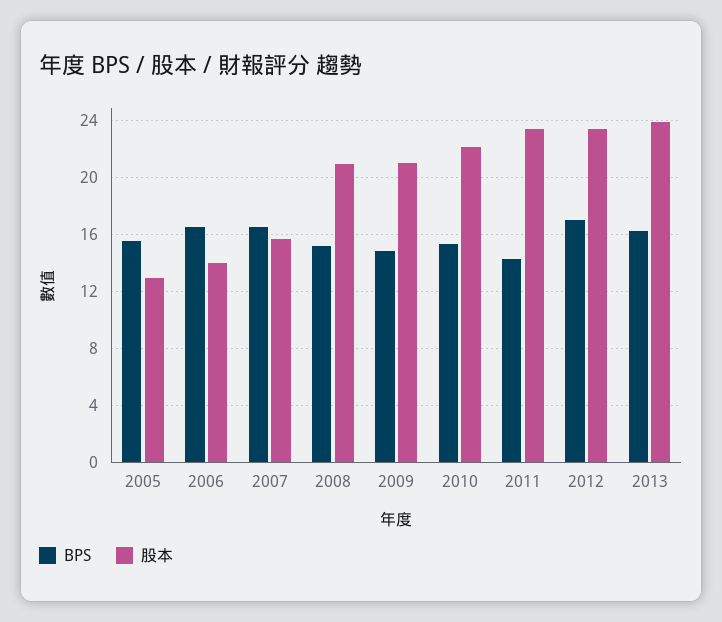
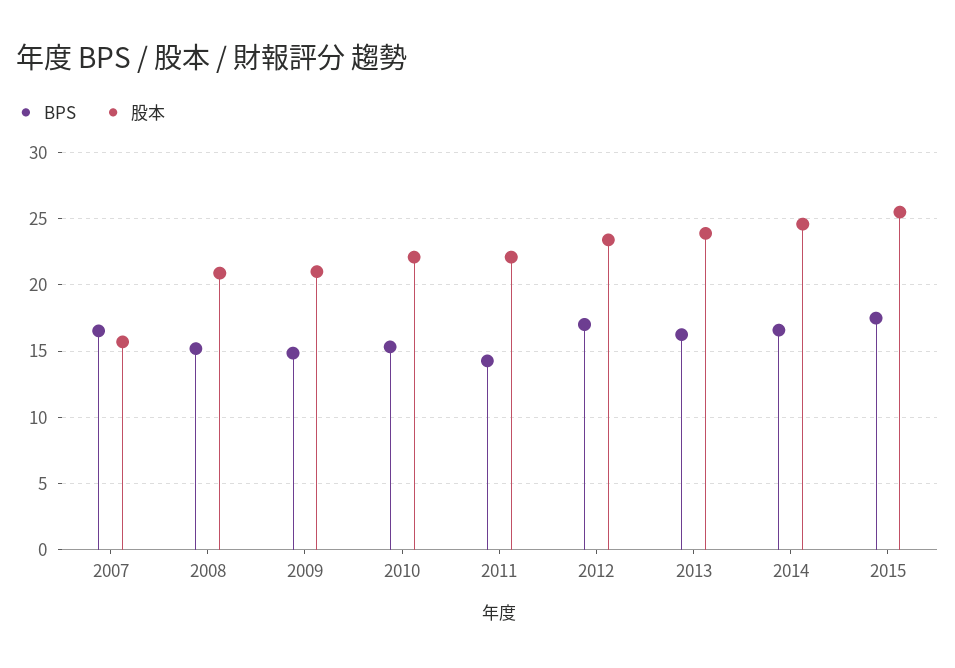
BPS, 2005: 15.5 -> none
股本, 2005: 13 -> none
BPS, 2006: 16.5 -> none
股本, 2006: 14 -> none
股本, 2011: 23.5 -> 22
BPS, 2014: none -> 16.5
股本, 2014: none -> 24.5
BPS, 2015: none -> 17.5
股本, 2015: none -> 25.5

